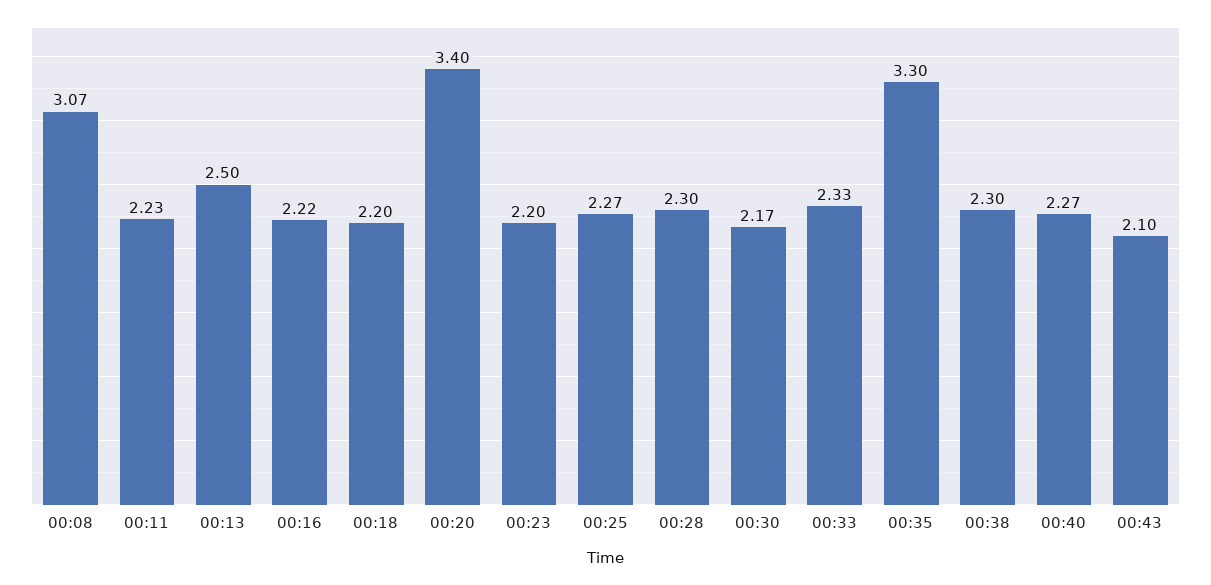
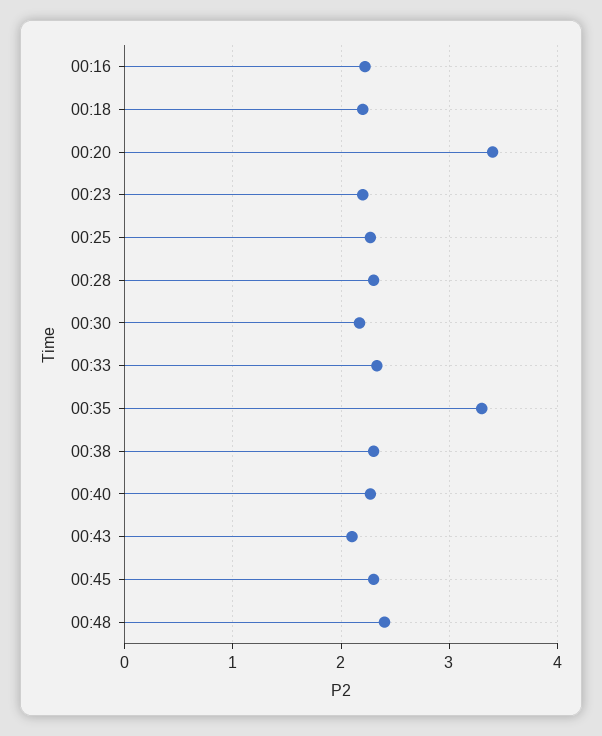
00:08: 3.07 -> none
00:11: 2.23 -> none
00:13: 2.5 -> none
00:45: none -> 2.3
00:48: none -> 2.4

